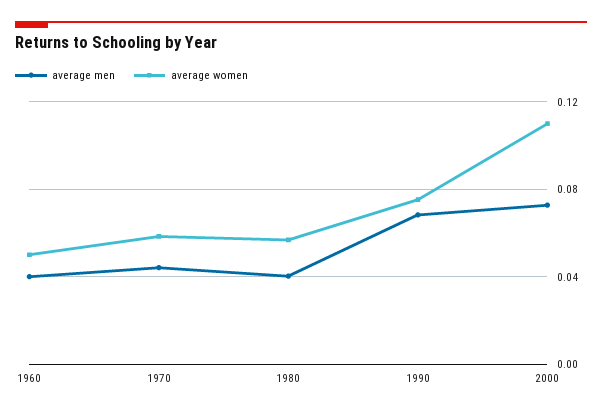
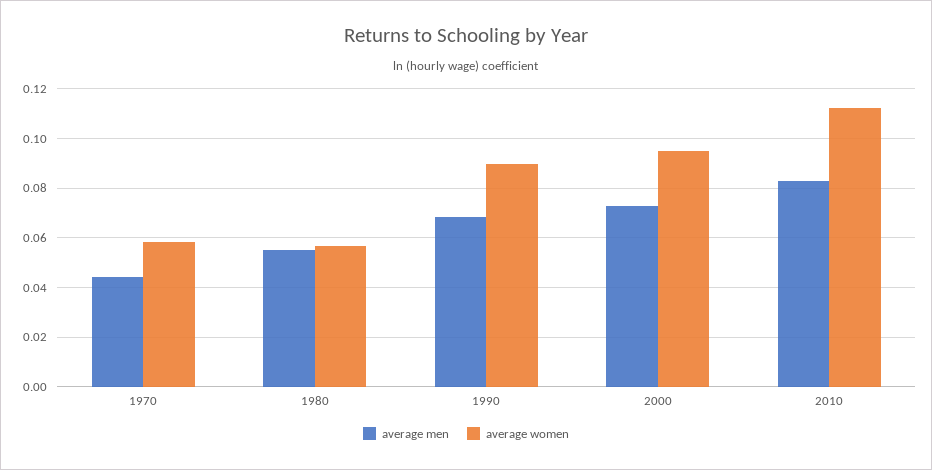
average men, 1960: 0.04 -> none
average women, 1960: 0.05 -> none
average men, 1980: 0.04 -> 0.055
average women, 1990: 0.075 -> 0.09
average women, 2000: 0.11 -> 0.095
average men, 2010: none -> 0.0825
average women, 2010: none -> 0.1125

